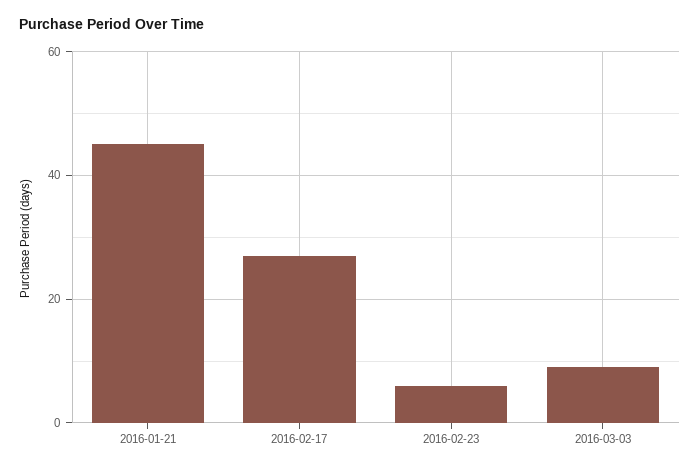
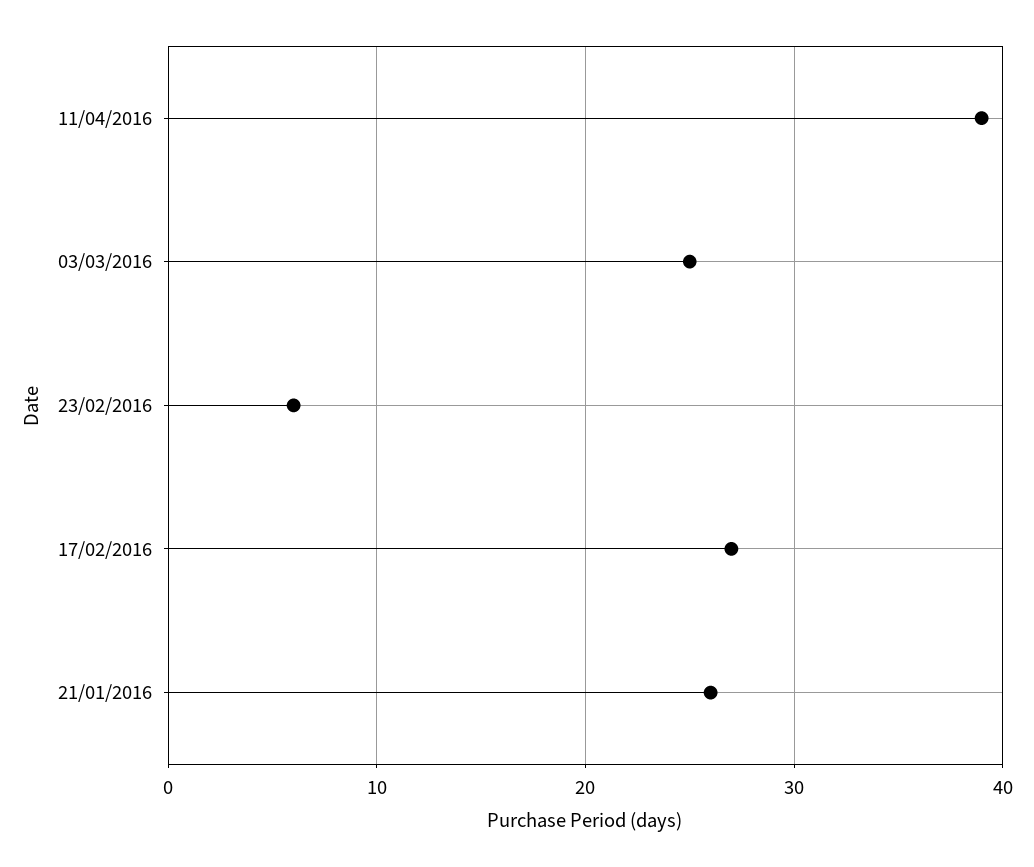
2016-01-21: 45 -> 26
2016-03-03: 10 -> 25
11/04/2016: none -> 39

